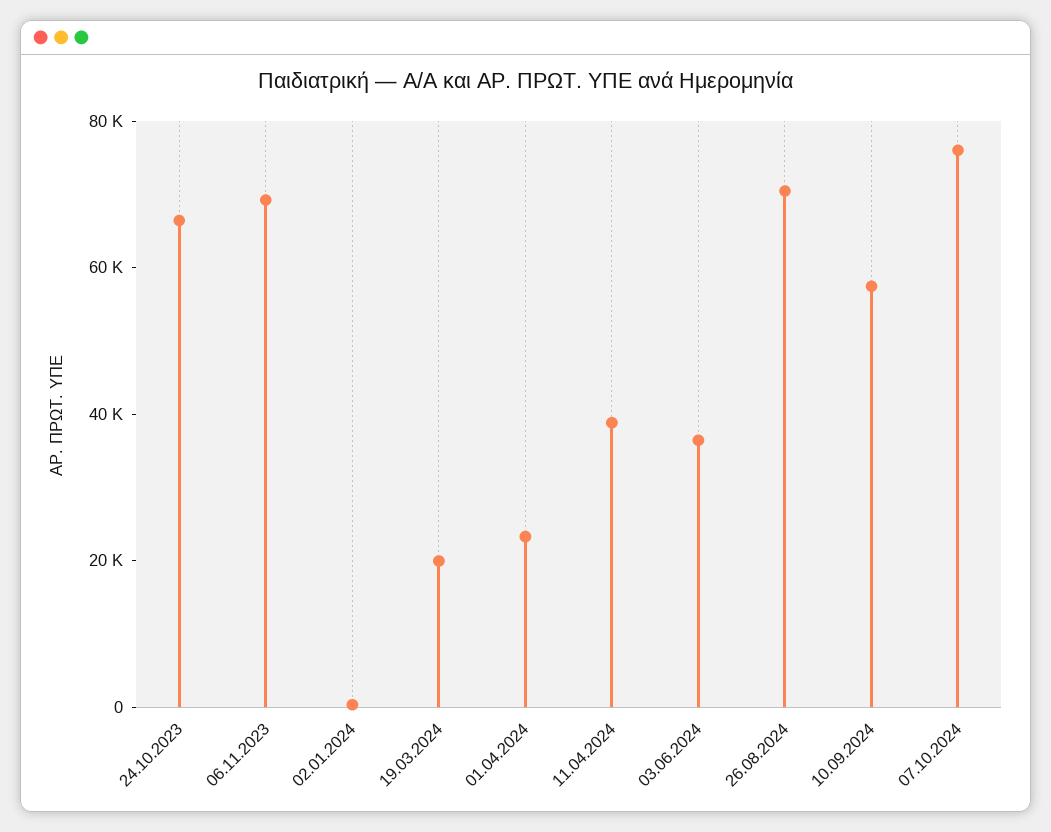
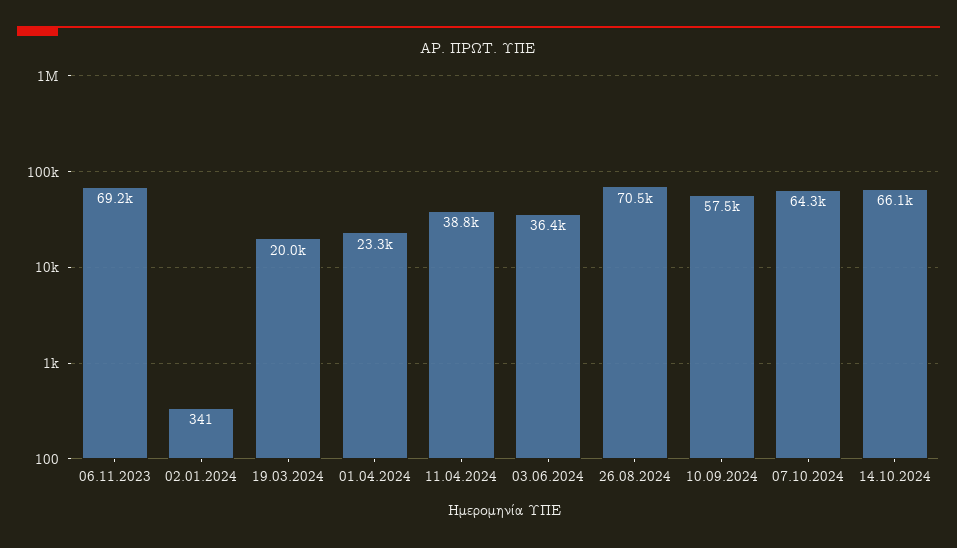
24.10.2023: 65000 -> none
07.10.2024: 75000 -> 64300
14.10.2024: none -> 66100

